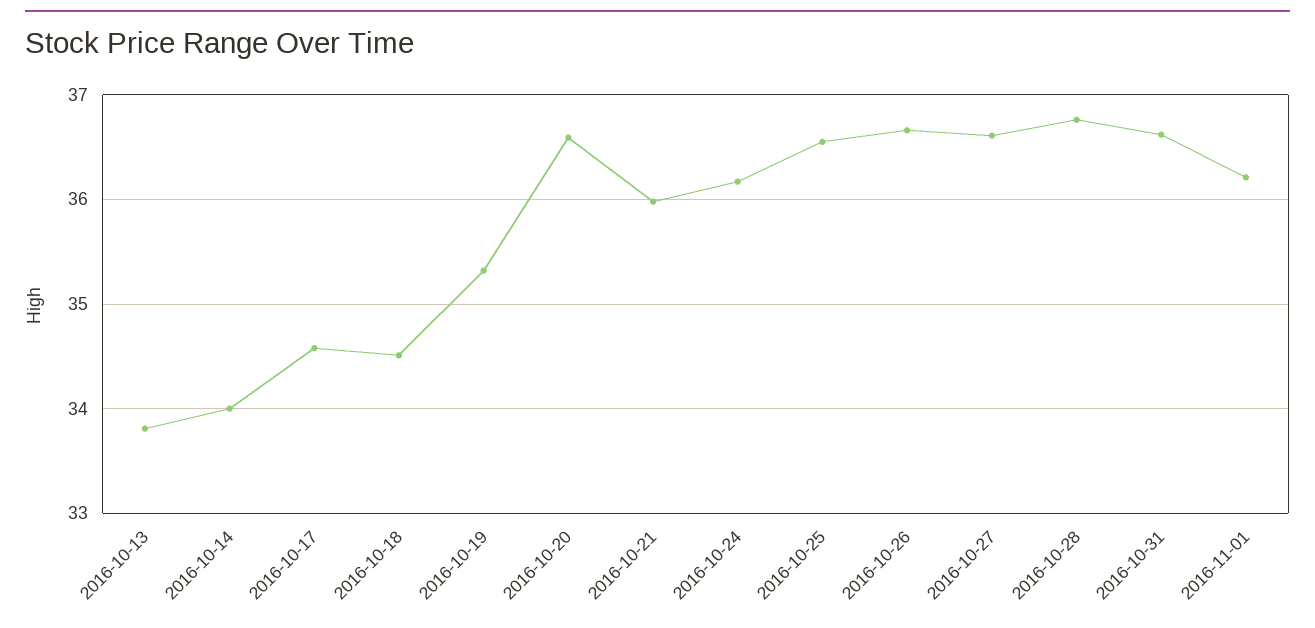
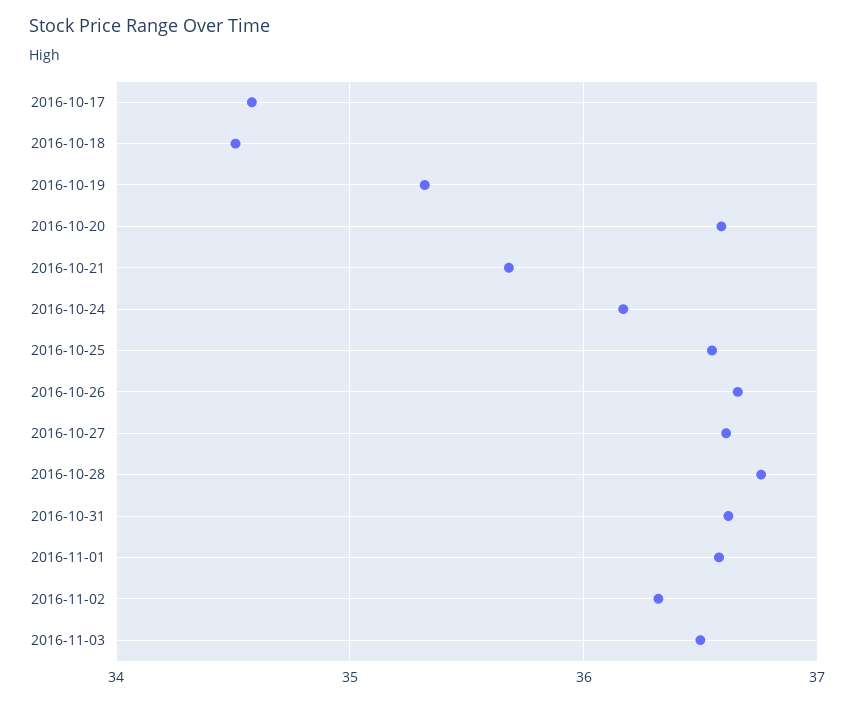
2016-10-13: 33.8 -> none
2016-10-14: 34 -> none
2016-10-21: 36 -> 35.7
2016-11-01: 36.2 -> 36.6
2016-11-02: none -> 36.3
2016-11-03: none -> 36.5

